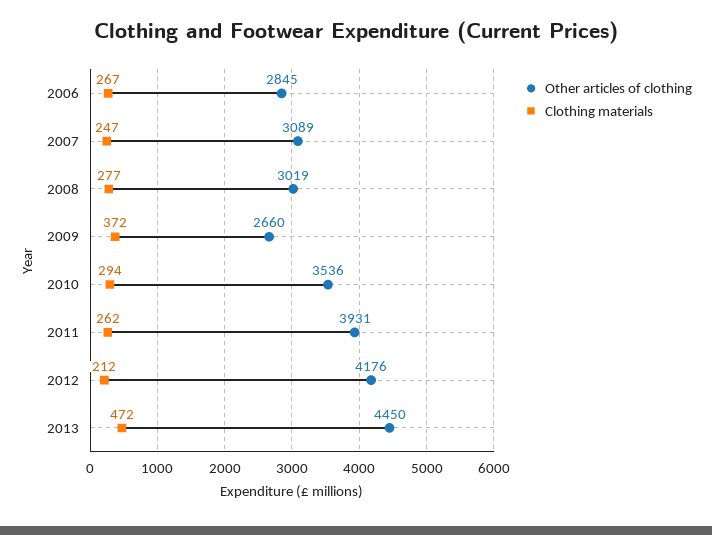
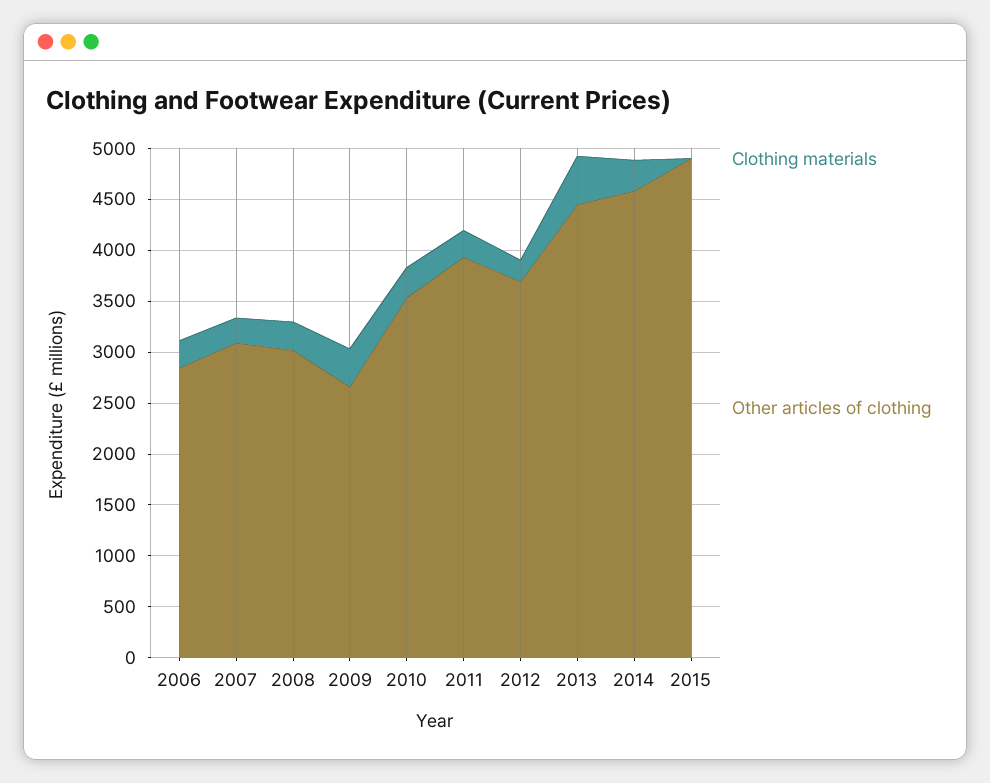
Other articles of clothing, 2012: 4176 -> 3700
Clothing materials, 2014: none -> 300
Other articles of clothing, 2014: none -> 4600
Clothing materials, 2015: none -> 0
Other articles of clothing, 2015: none -> 4900

